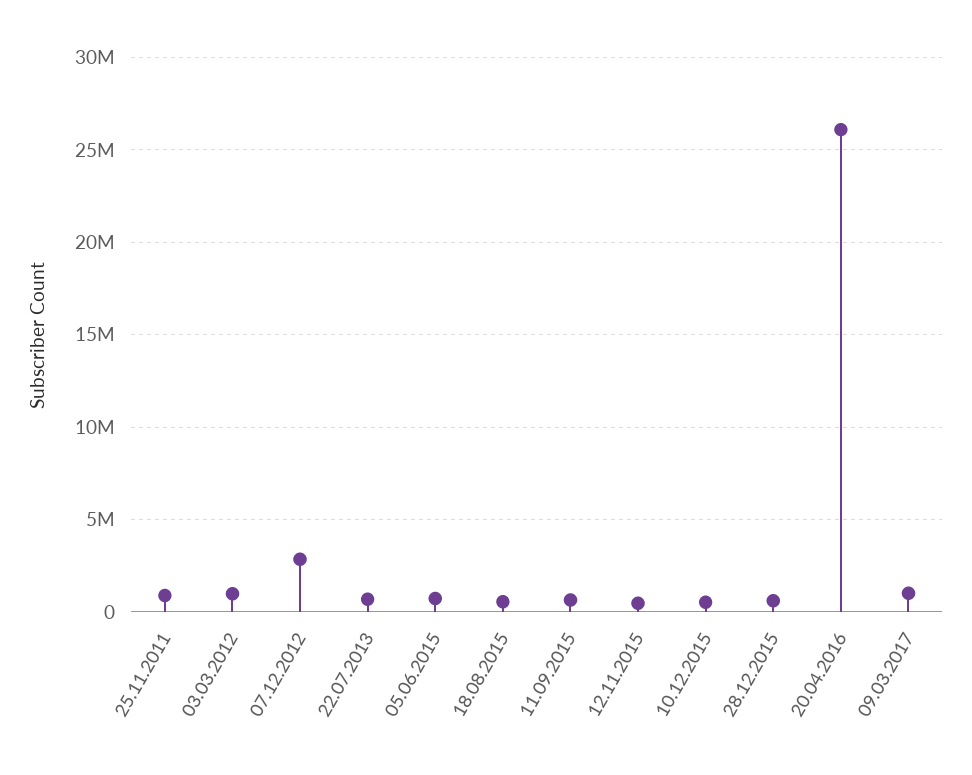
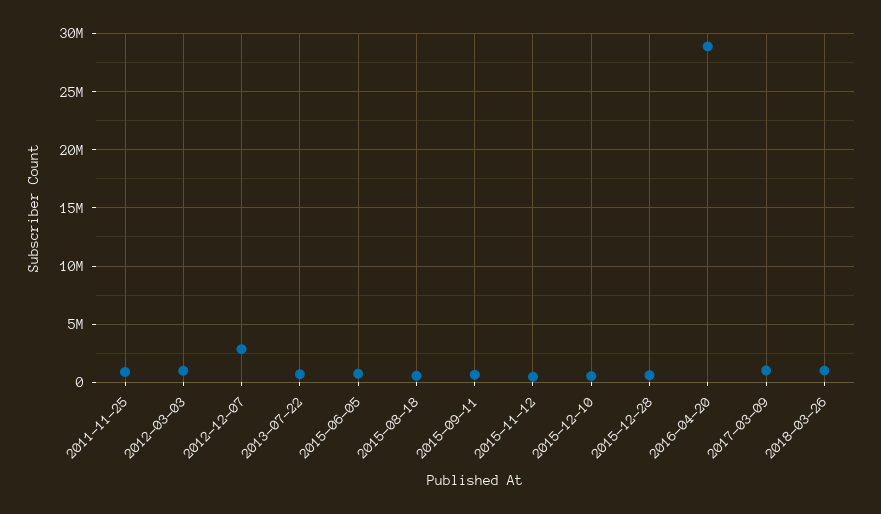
20.04.2016: 26000000 -> 29000000
2018-03-26: none -> 1000000

